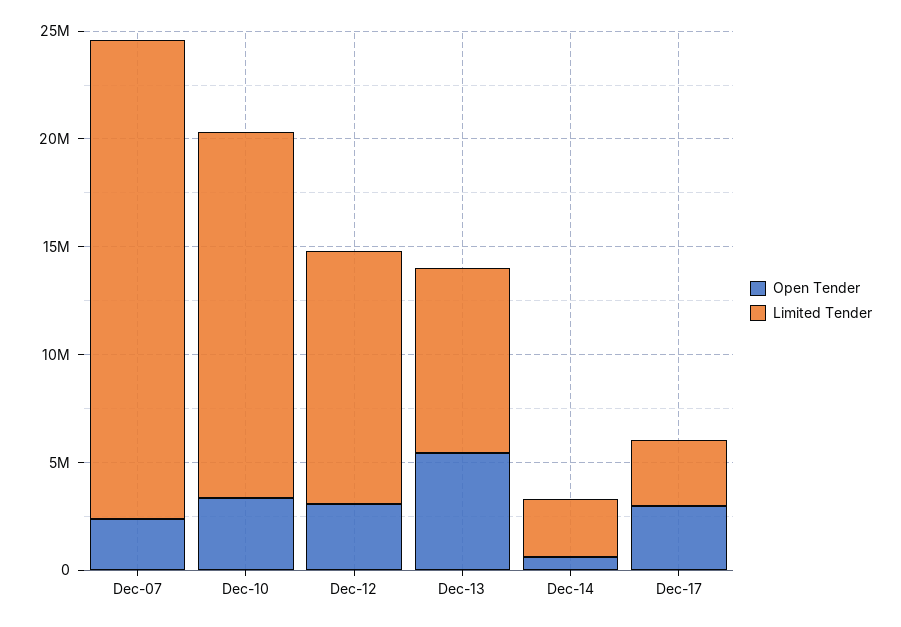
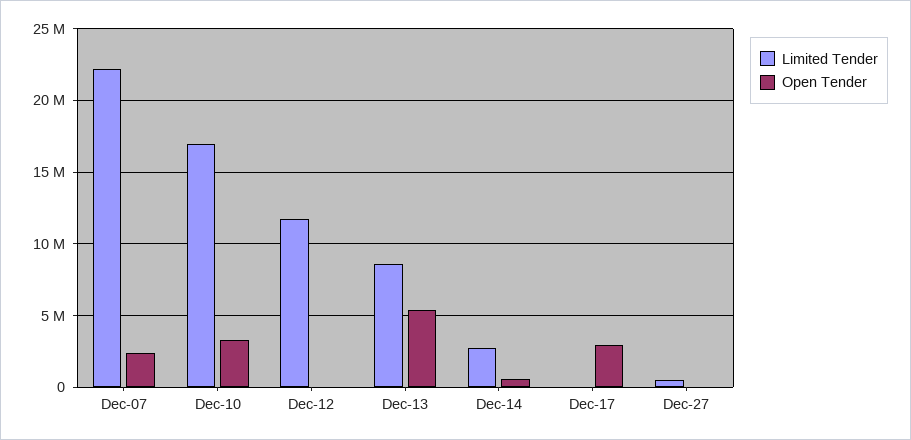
Open Tender, Dec-12: 3000000 -> 0
Limited Tender, Dec-17: 3000000 -> 0
Limited Tender, Dec-27: none -> 500000
Open Tender, Dec-27: none -> 0

